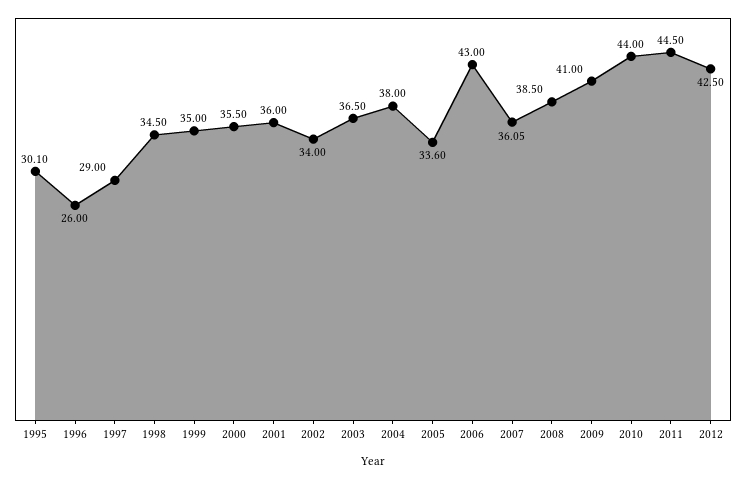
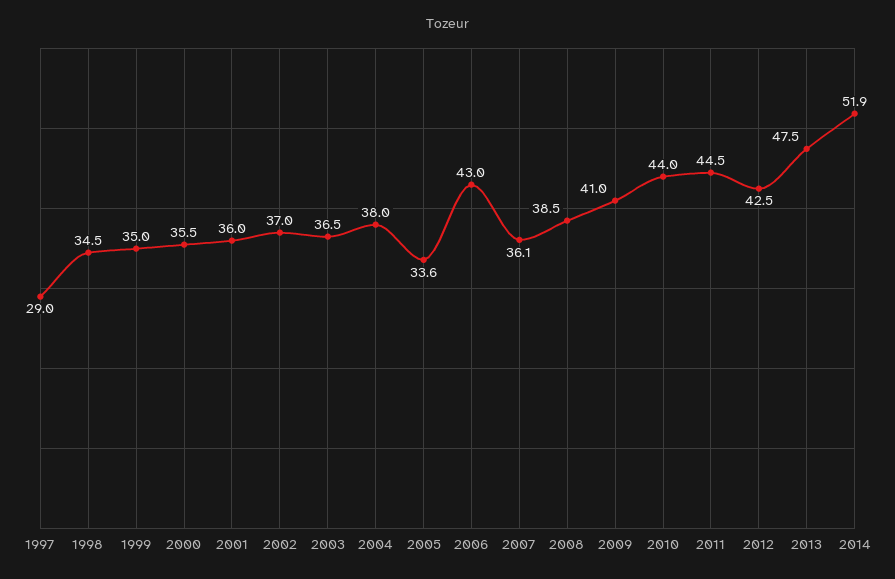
1995: 30.1 -> none
1996: 26 -> none
2002: 34 -> 37
2013: none -> 47.5
2014: none -> 51.9

